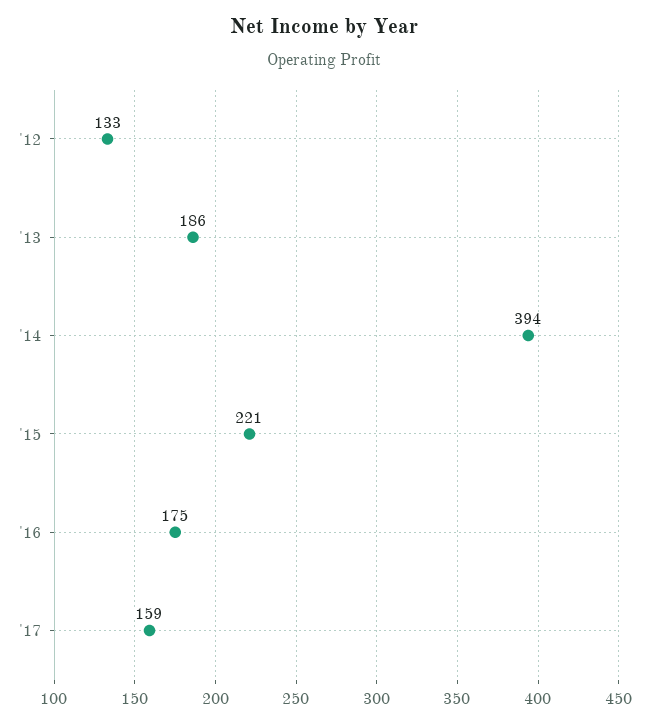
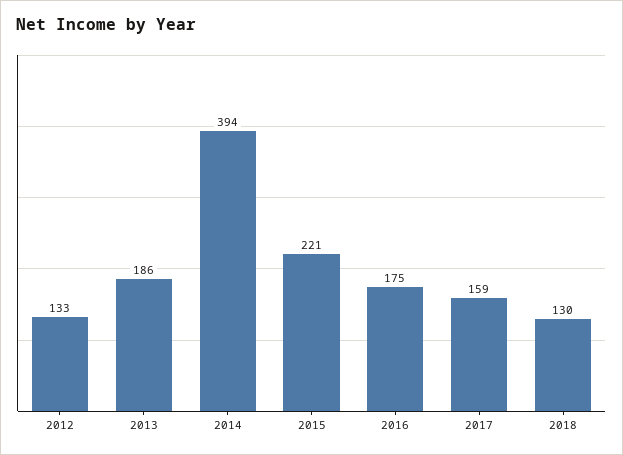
2018: none -> 130

